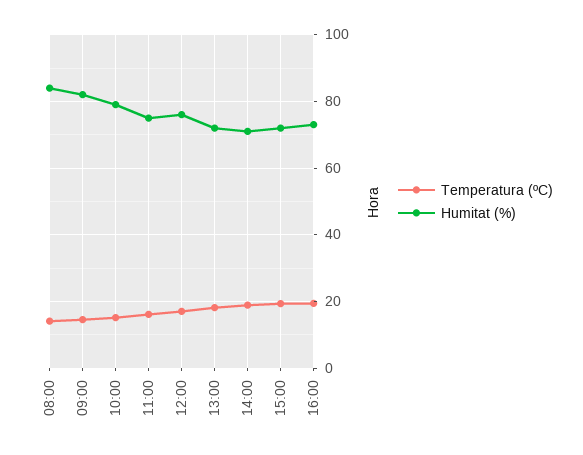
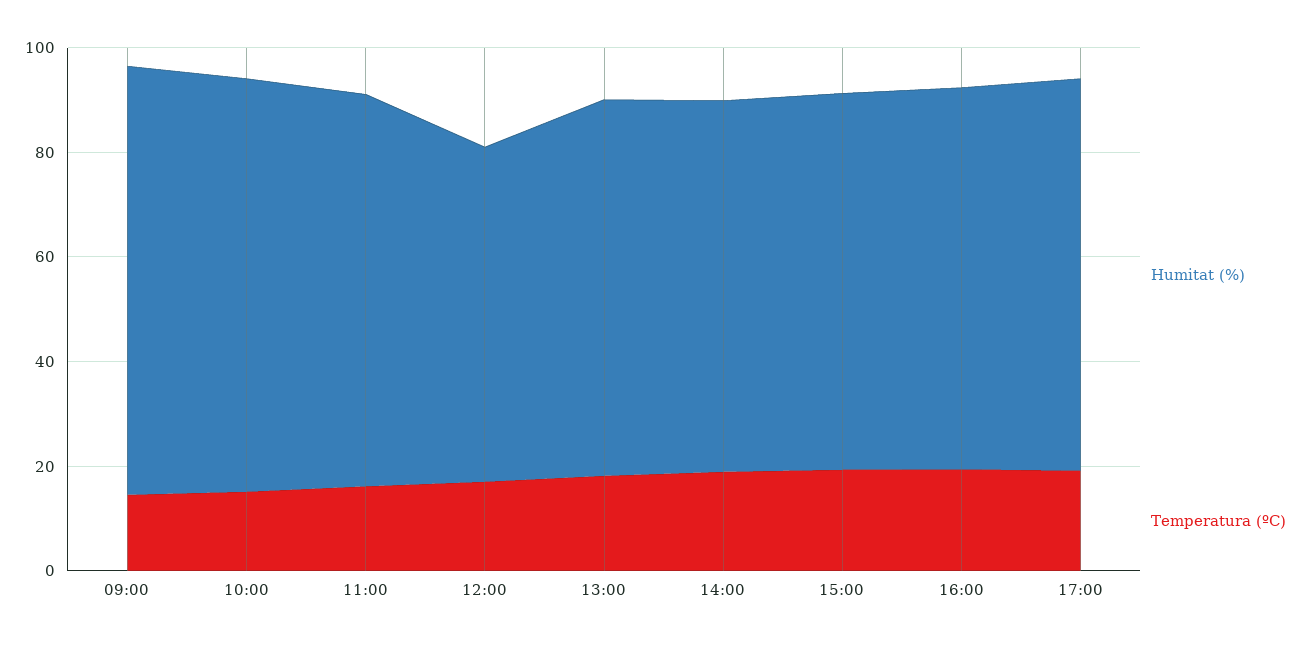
Temperatura (ºC), 08:00: 14 -> none
Humitat (%), 08:00: 84 -> none
Humitat (%), 12:00: 76 -> 65
Humitat (%), 17:00: none -> 75
Temperatura (ºC), 17:00: none -> 20

